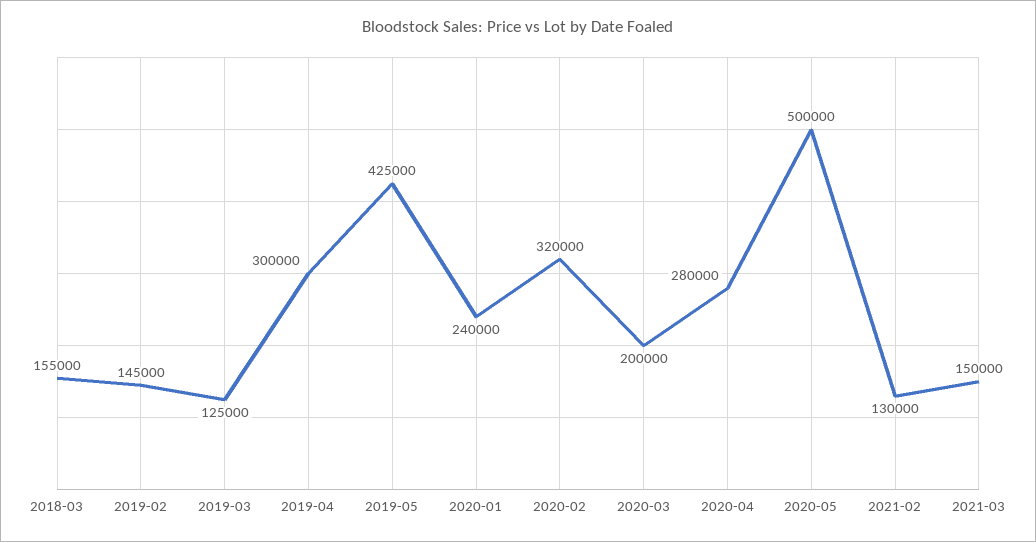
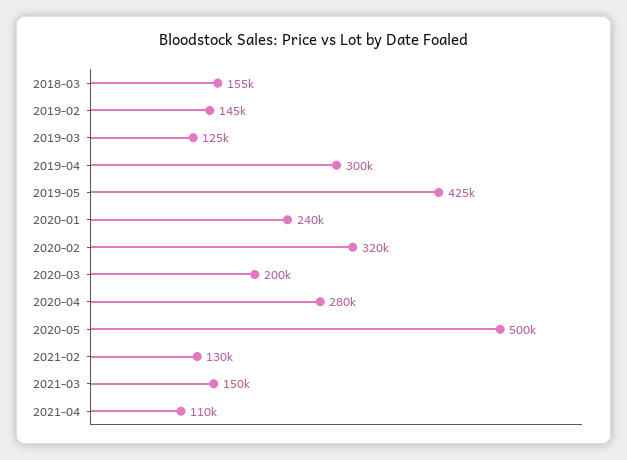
2021-04: none -> 110000

